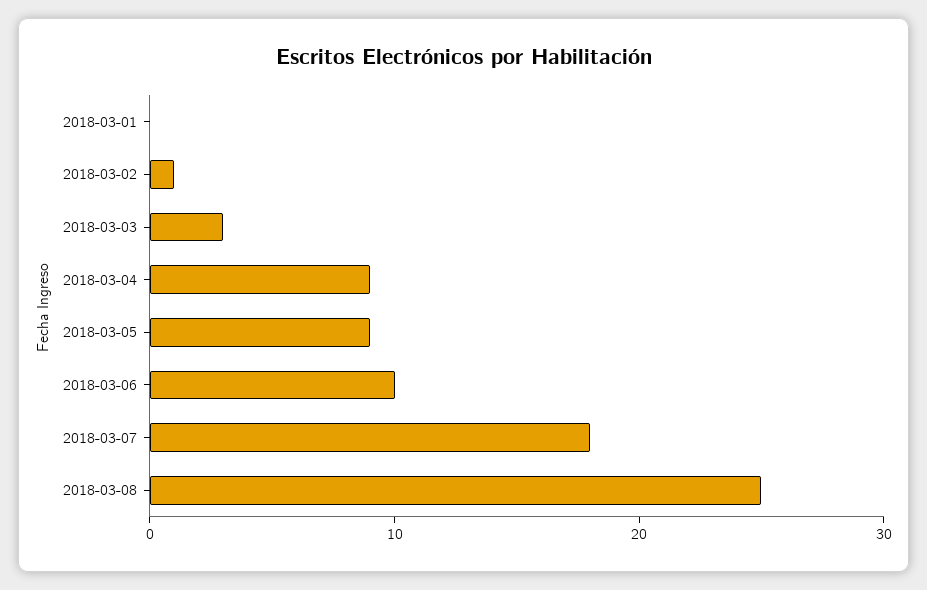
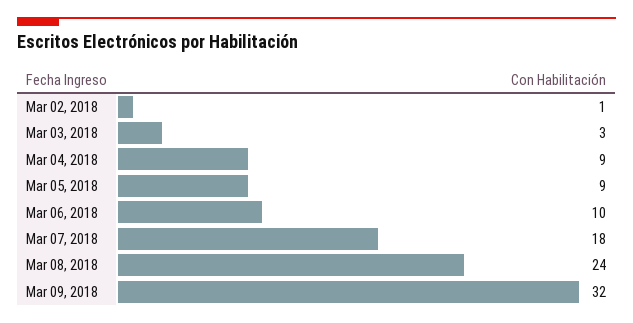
2018-03-01: 0 -> none
2018-03-08: 25 -> 24
Mar 09, 2018: none -> 32

